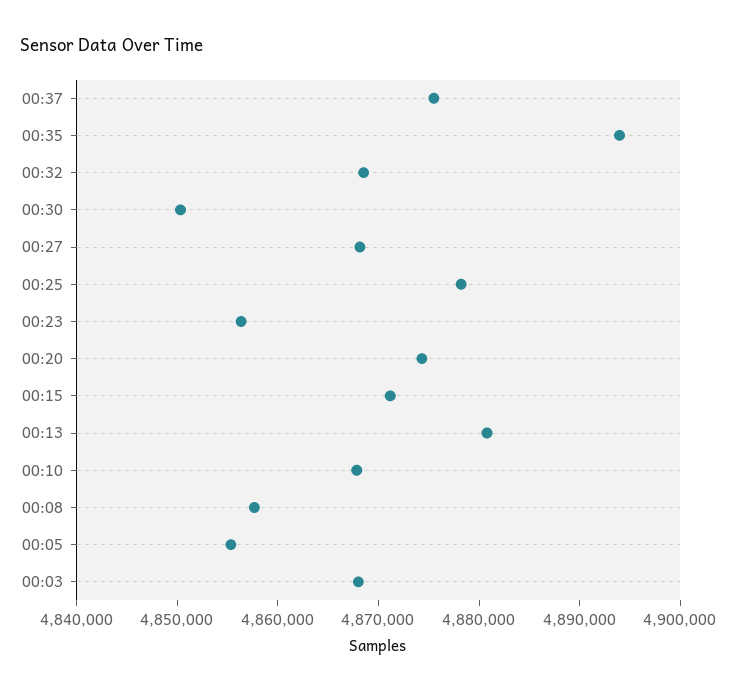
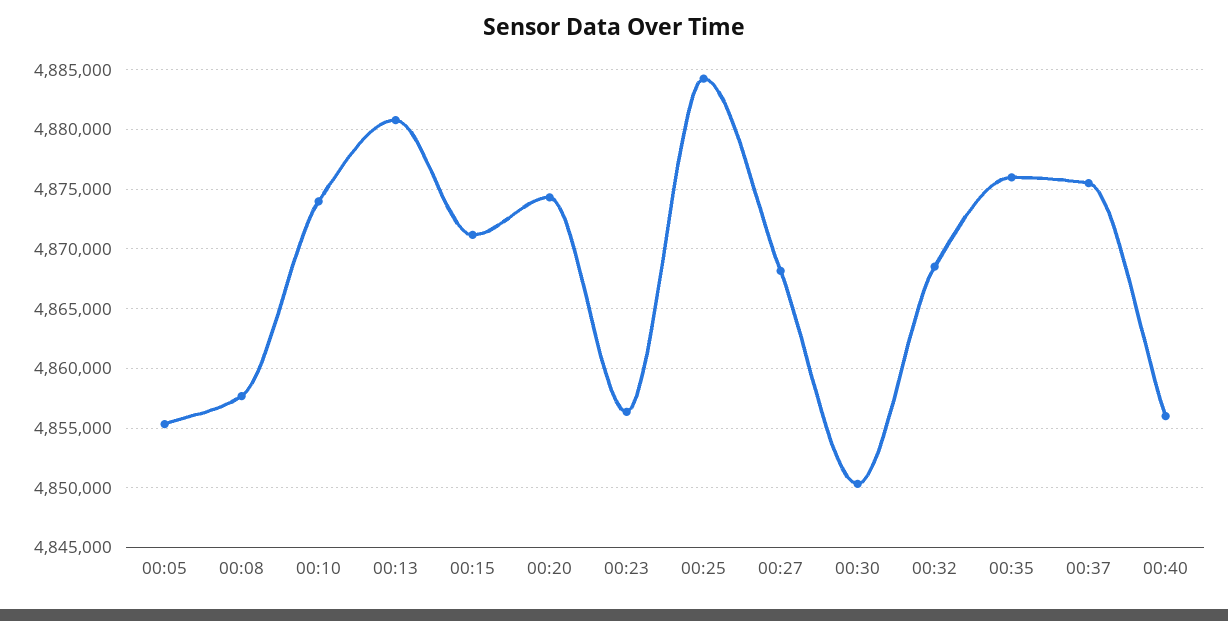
00:35: 4894000 -> 4876000
00:25: 4878000 -> 4884000
00:10: 4868000 -> 4874000
00:03: 4868000 -> none
00:40: none -> 4856000

